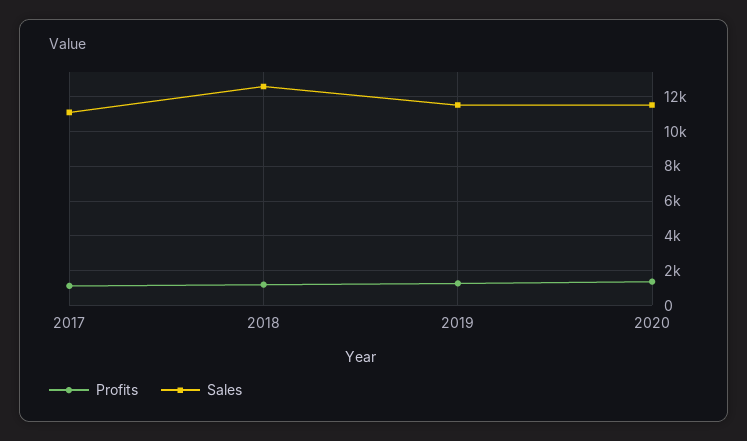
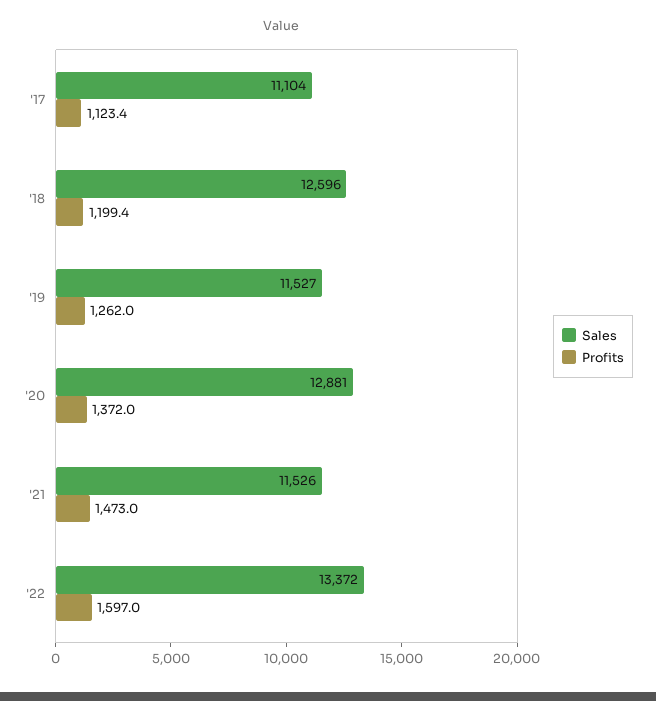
Sales, 2020: 11500 -> 12881
Sales, '21: none -> 11526
Profits, '21: none -> 1473
Sales, '22: none -> 13372
Profits, '22: none -> 1597

